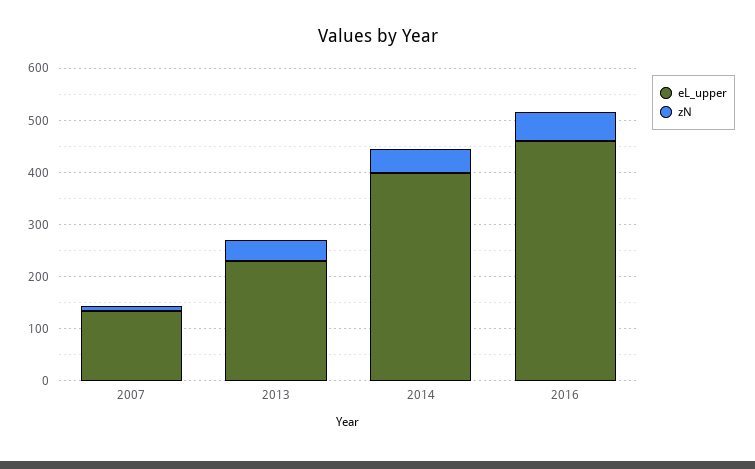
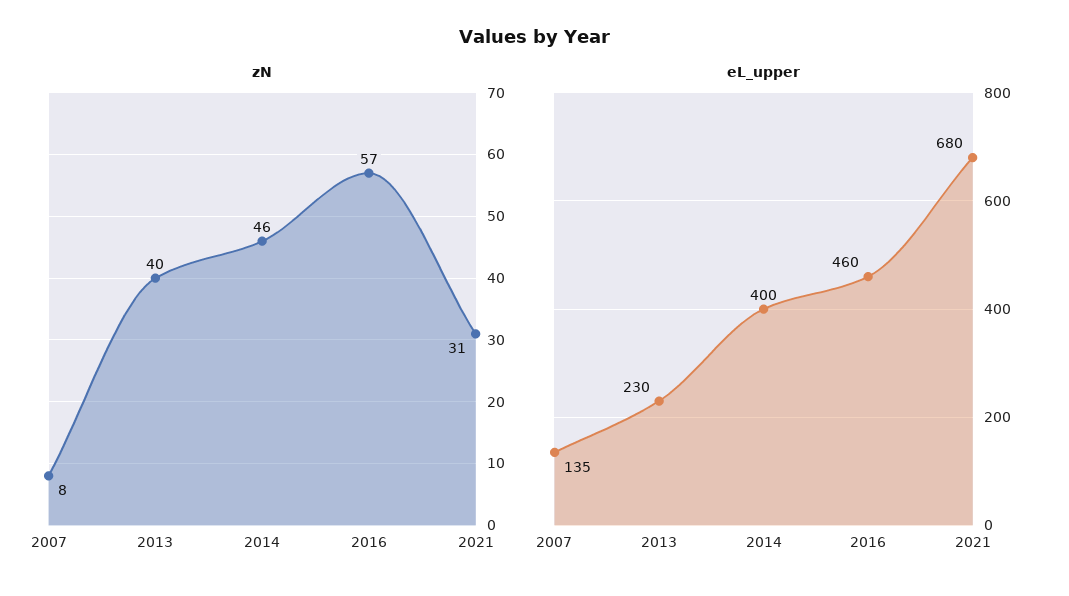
zN, 2021: none -> 31
eL_upper, 2021: none -> 680

